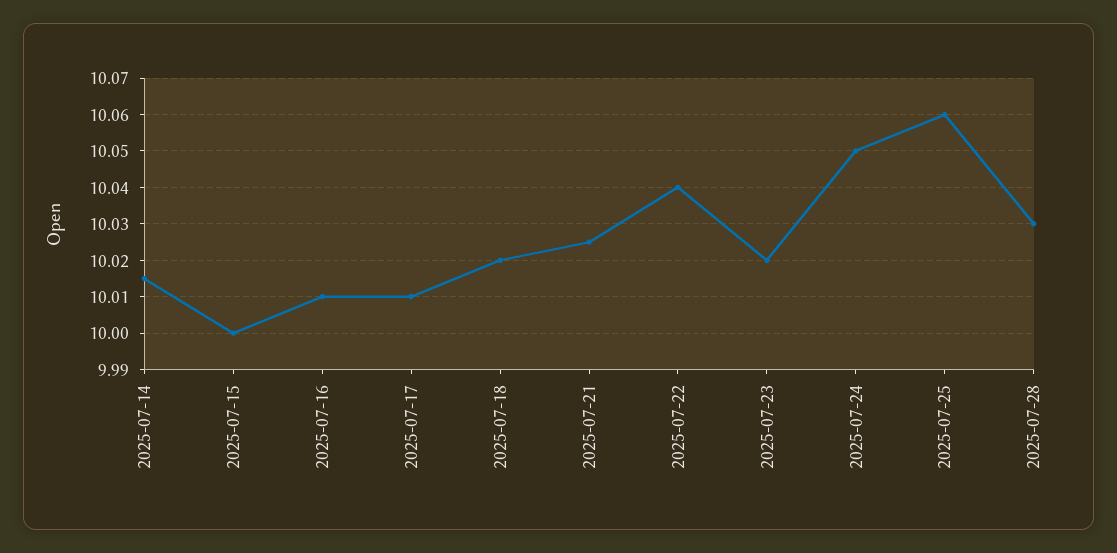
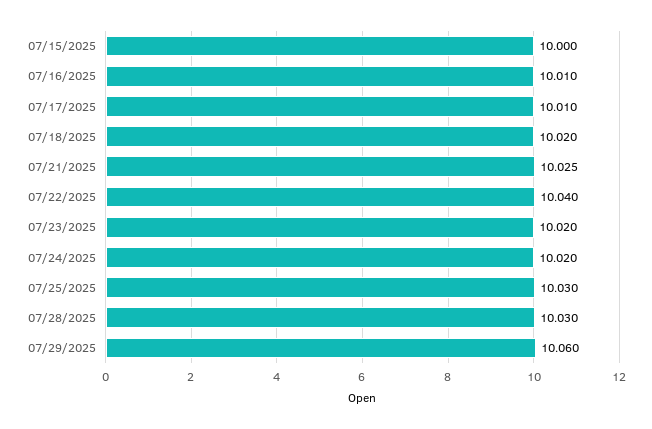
2025-07-14: 10.015 -> none
2025-07-24: 10.05 -> 10.02
2025-07-25: 10.06 -> 10.03
07/29/2025: none -> 10.06

